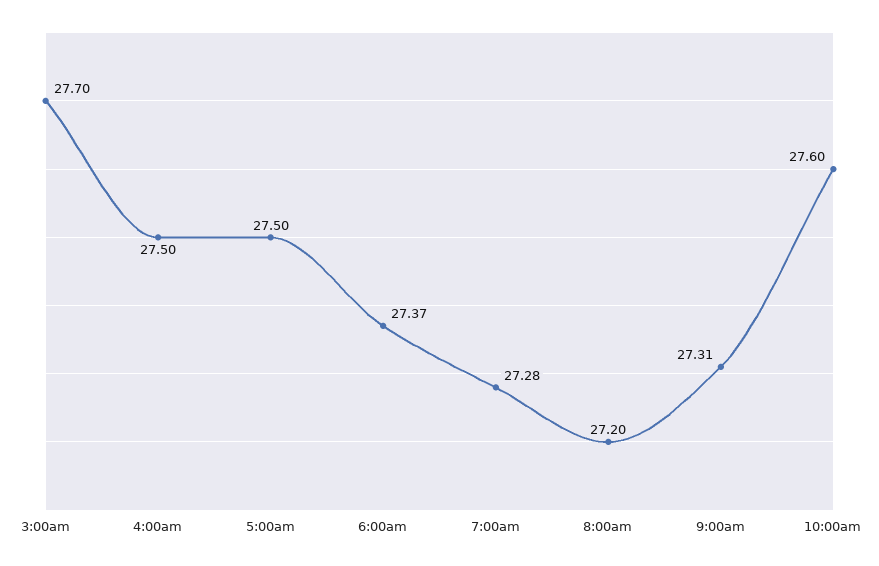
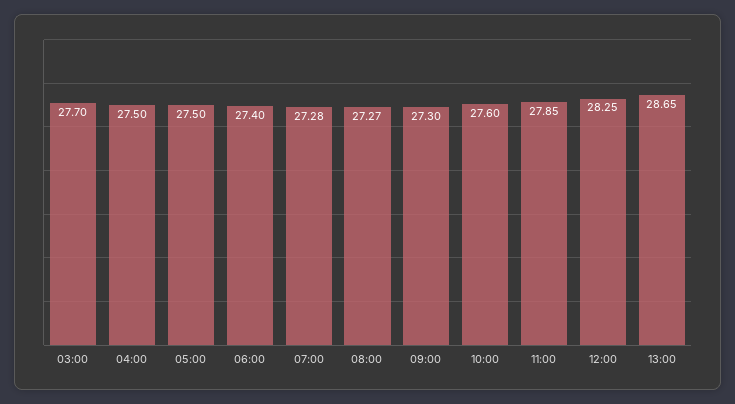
6:00am: 27.37 -> 27.4
8:00am: 27.2 -> 27.27
9:00am: 27.31 -> 27.3
11:00: none -> 27.85
12:00: none -> 28.25
13:00: none -> 28.65

